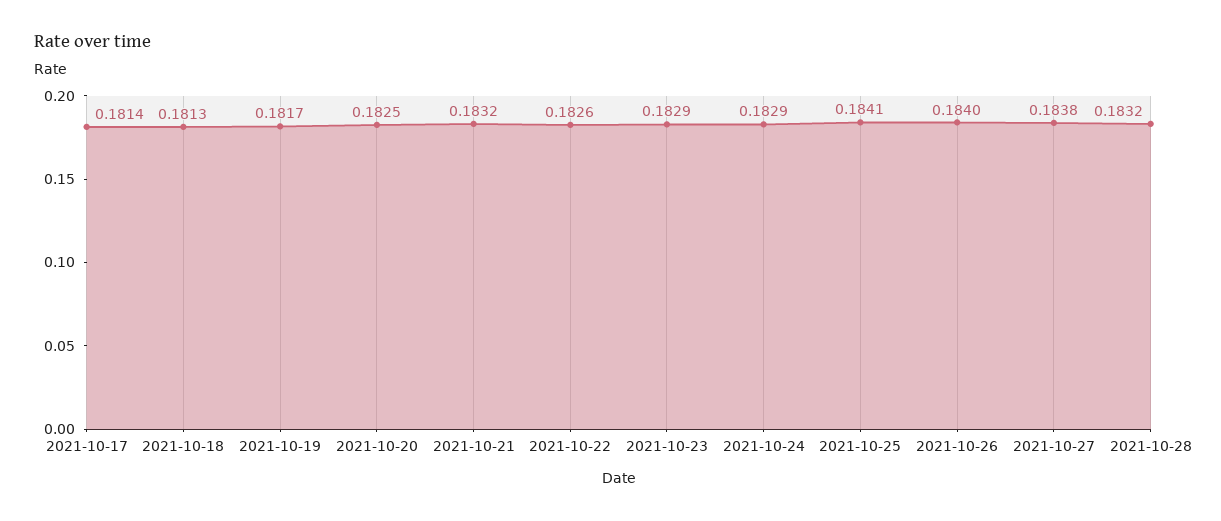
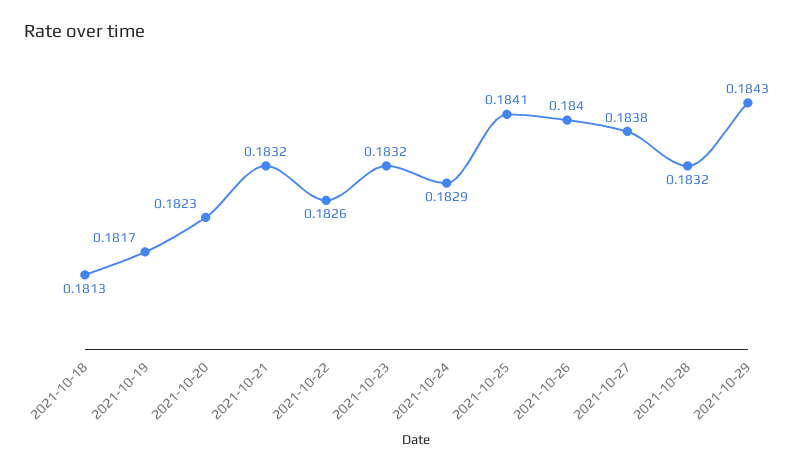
2021-10-17: 0.1814 -> none
2021-10-20: 0.1825 -> 0.1823
2021-10-23: 0.1829 -> 0.1832
2021-10-29: none -> 0.1843

